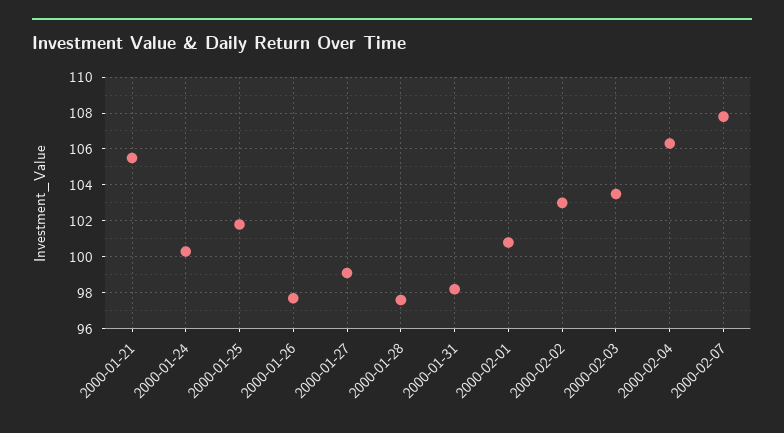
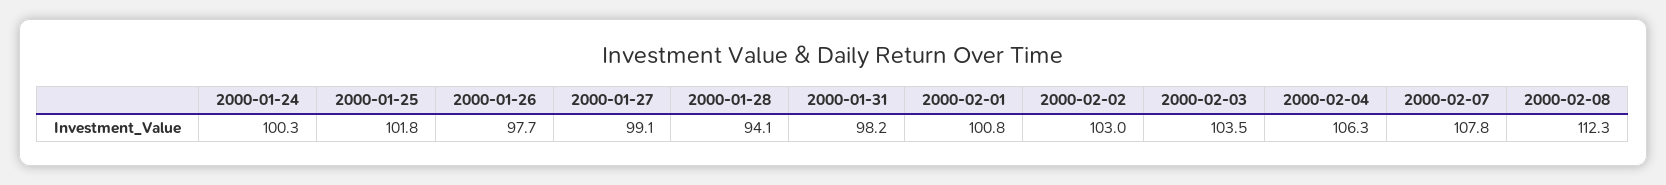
2000-01-21: 105.5 -> none
2000-01-28: 97.5 -> 94.1
2000-02-08: none -> 112.3

